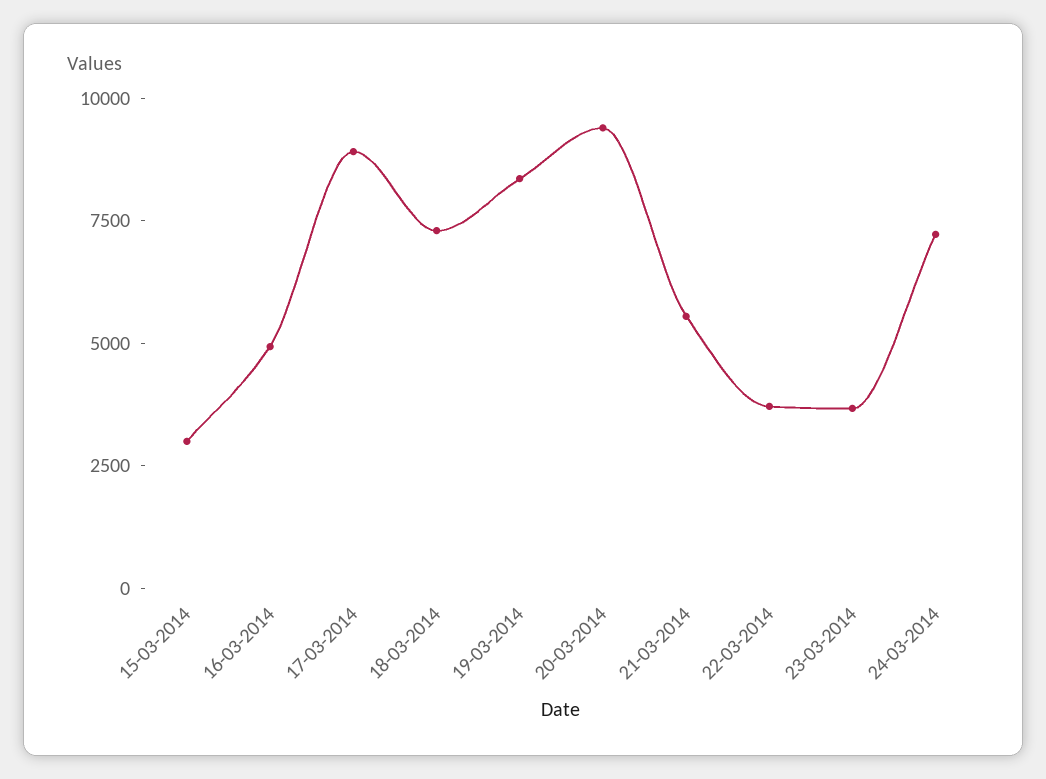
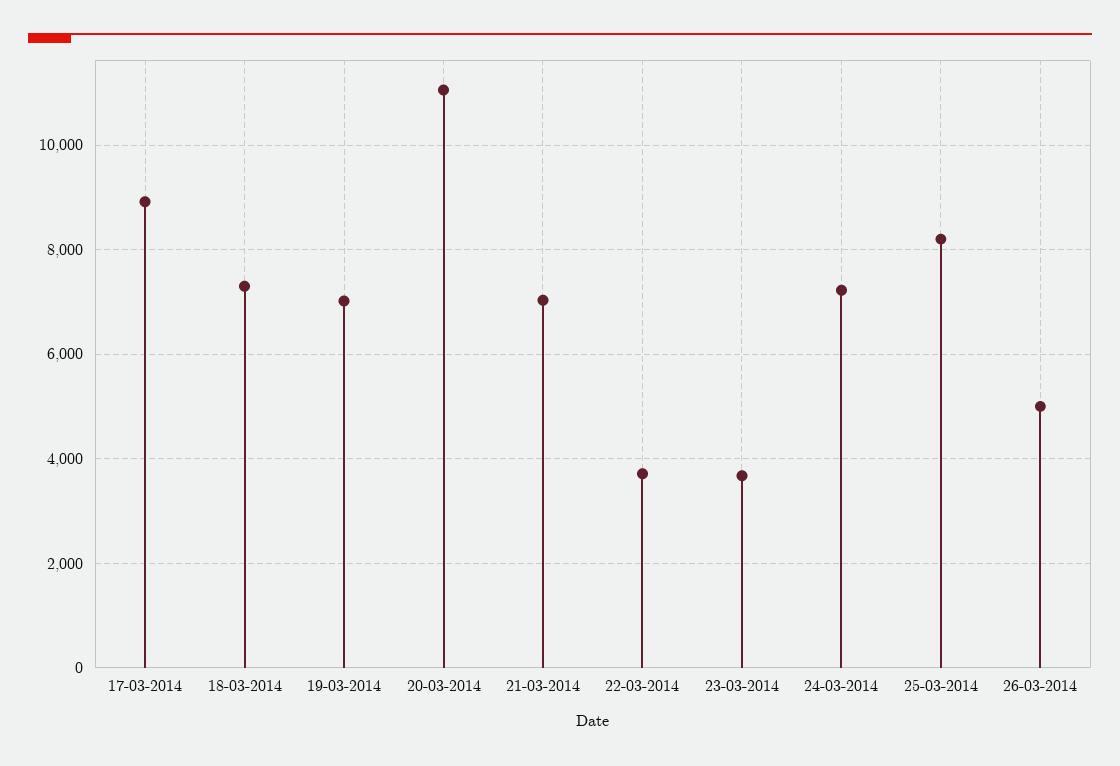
15-03-2014: 3000 -> none
16-03-2014: 5000 -> none
19-03-2014: 8500 -> 7000
20-03-2014: 9500 -> 11000
21-03-2014: 5500 -> 7000
25-03-2014: none -> 8200
26-03-2014: none -> 5000

